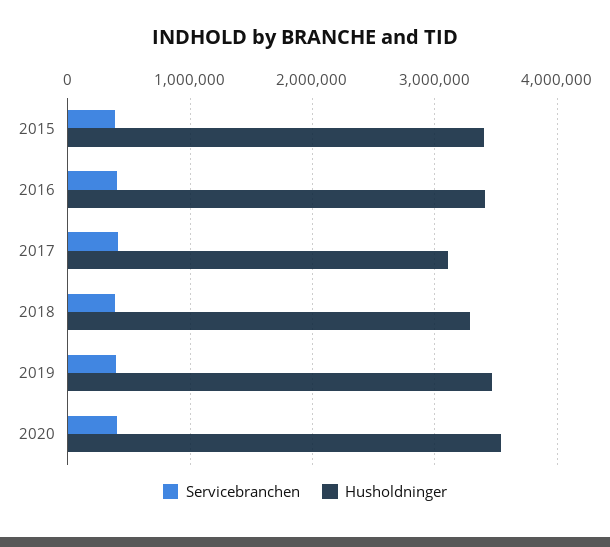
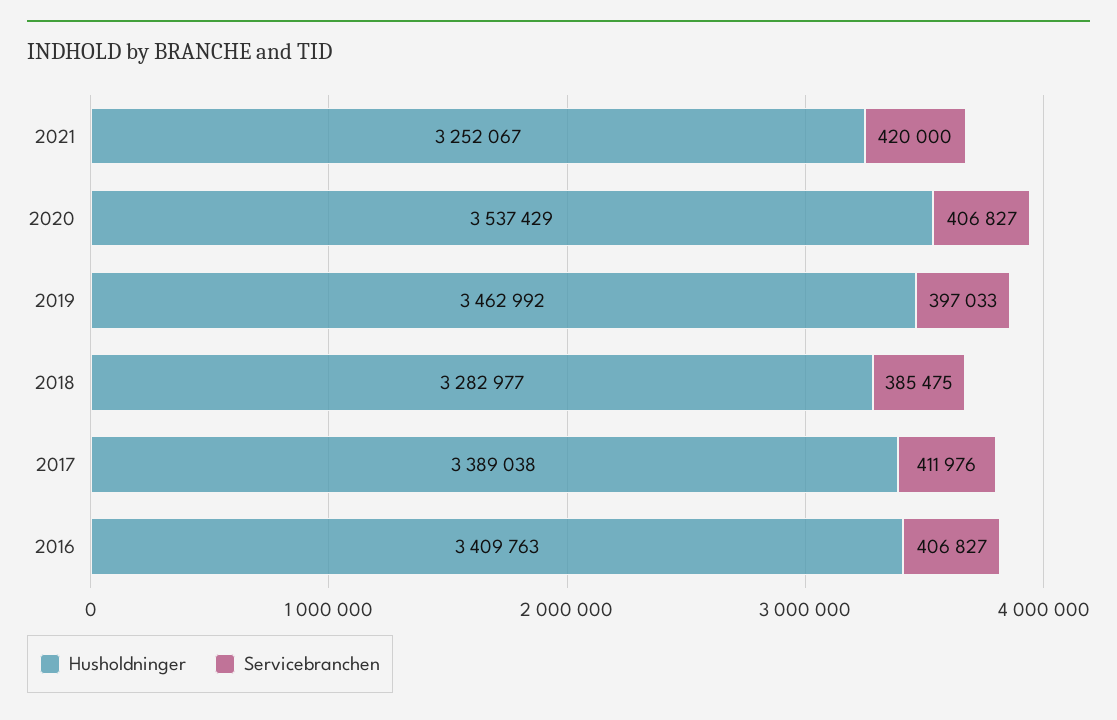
Servicebranchen, 2015: 400000 -> none
Husholdninger, 2015: 3400000 -> none
Husholdninger, 2017: 3100000 -> 3389038
Husholdninger, 2021: none -> 3252067
Servicebranchen, 2021: none -> 420000

